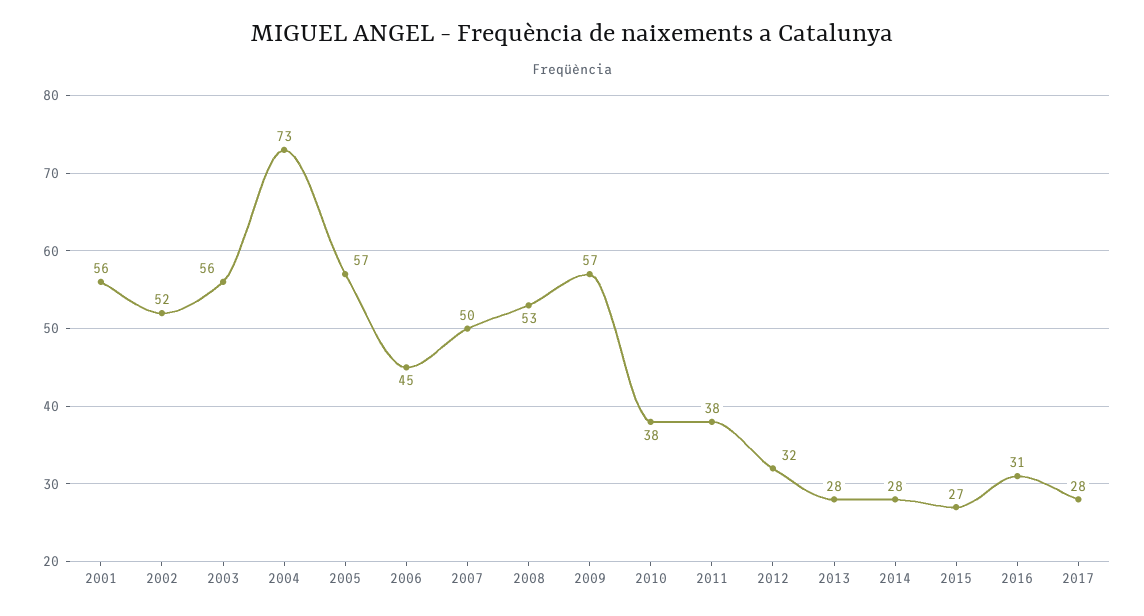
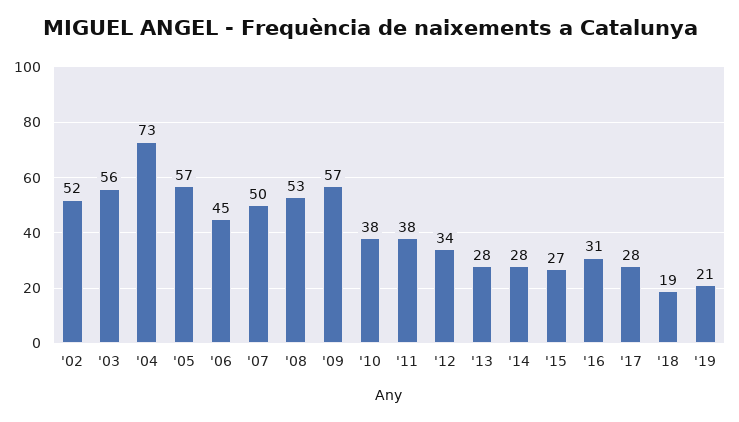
2001: 56 -> none
2012: 32 -> 34
'18: none -> 19
'19: none -> 21

